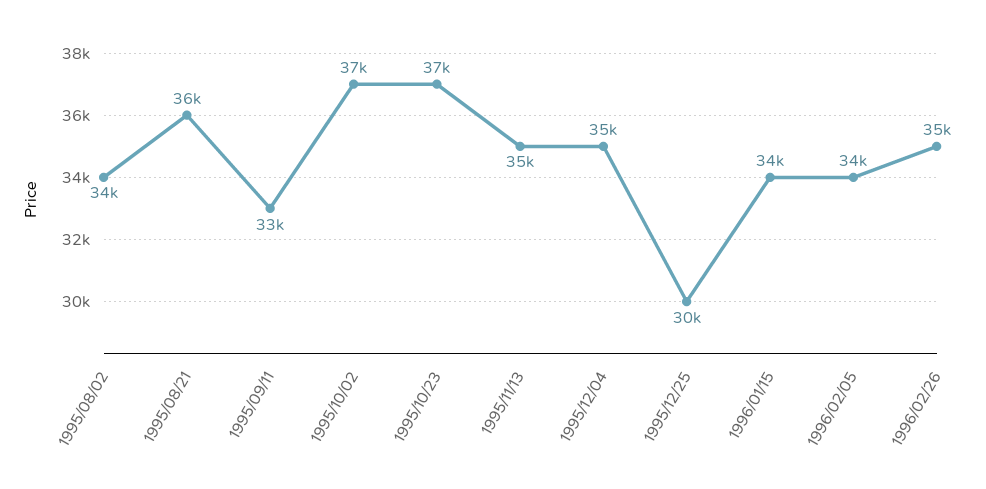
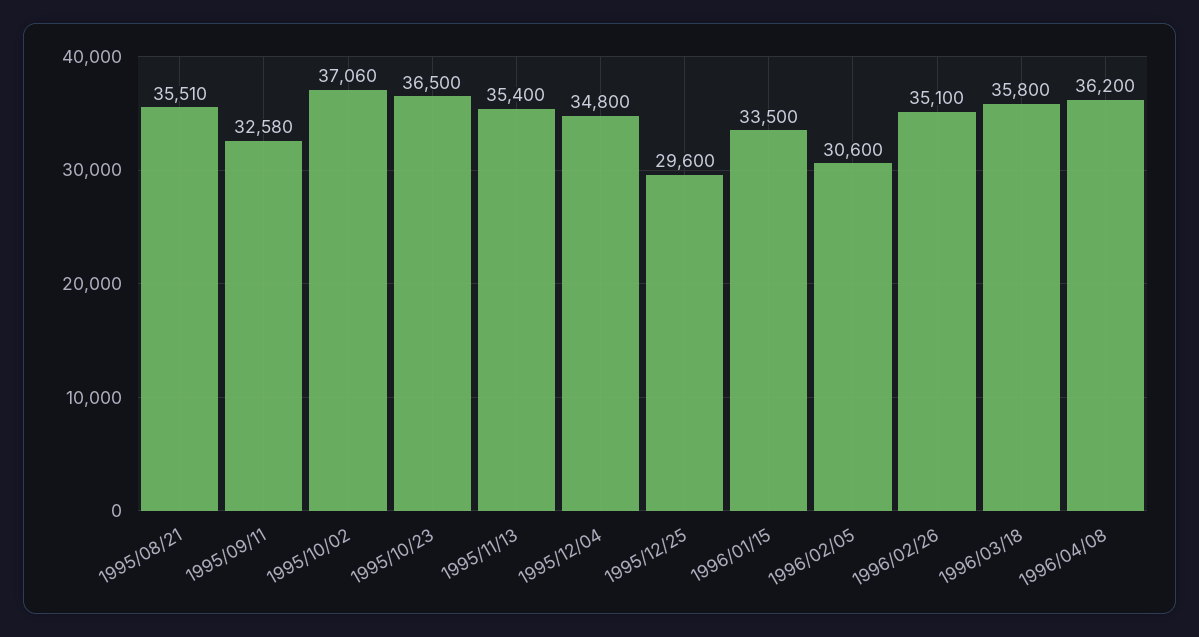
1995/08/02: 34000 -> none
1996/02/05: 34000 -> 30600
1996/03/18: none -> 35800
1996/04/08: none -> 36200

